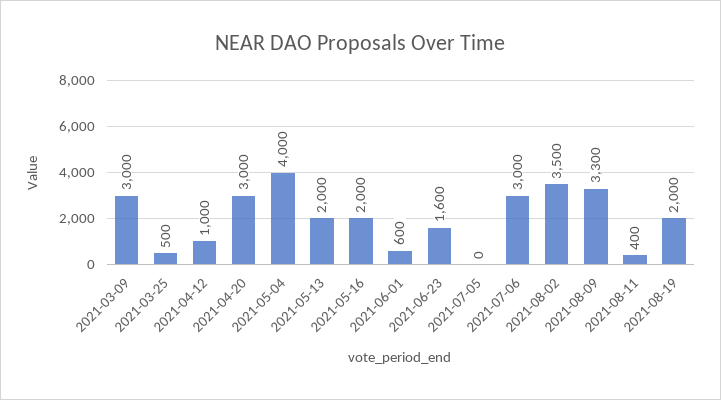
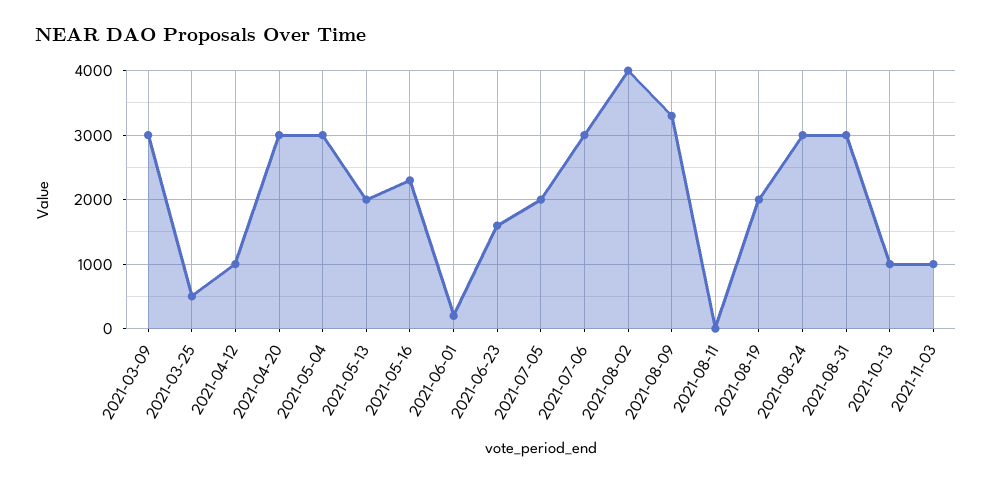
2021-05-04: 4000 -> 3000
2021-05-16: 2000 -> 2300
2021-06-01: 600 -> 200
2021-07-05: 0 -> 2000
2021-08-02: 3500 -> 4000
2021-08-11: 400 -> 0
2021-08-24: none -> 3000
2021-08-31: none -> 3000
2021-10-13: none -> 1000
2021-11-03: none -> 1000

